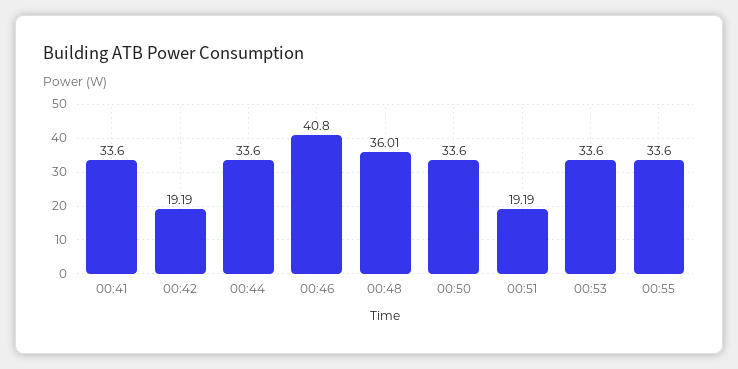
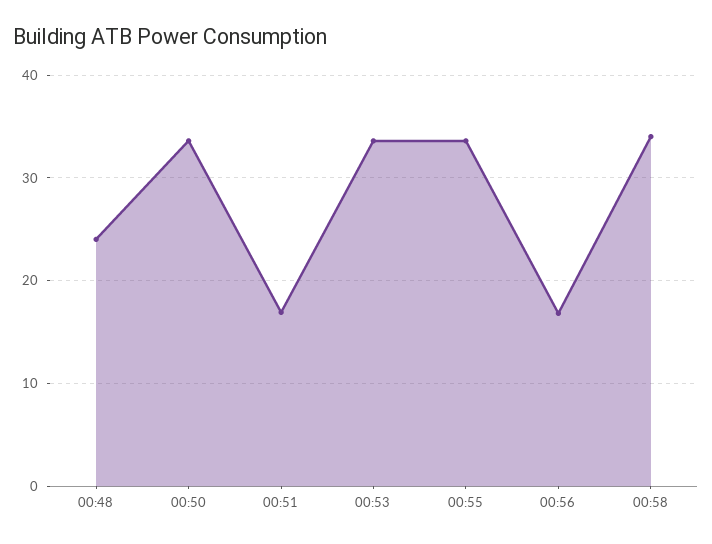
00:41: 33.6 -> none
00:42: 19.19 -> none
00:44: 33.6 -> none
00:46: 40.8 -> none
00:48: 36.01 -> 24
00:51: 19.19 -> 17
00:56: none -> 17
00:58: none -> 34

